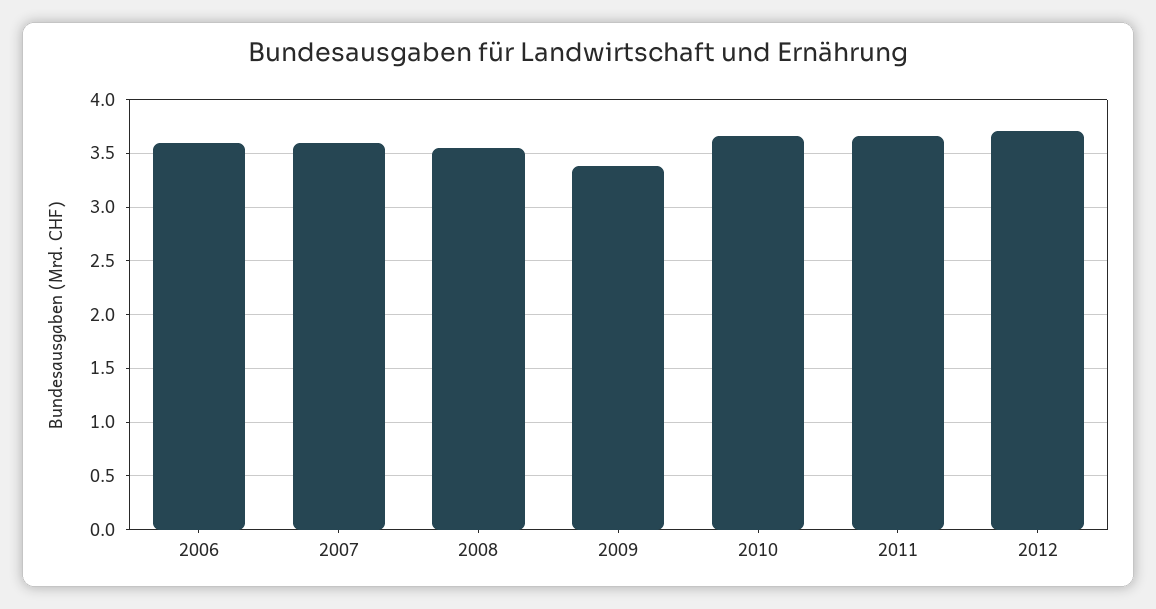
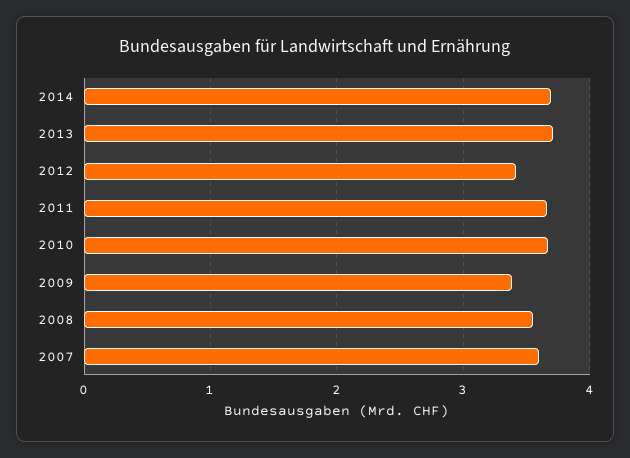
2006: 3.6 -> none
2012: 3.7 -> 3.4
2014: none -> 3.7
2013: none -> 3.7

